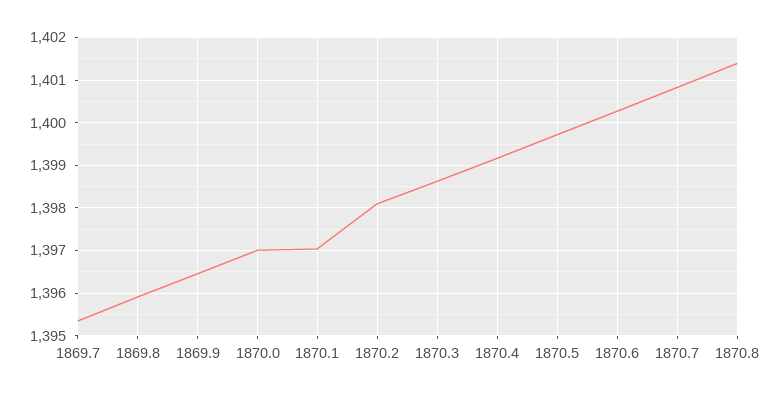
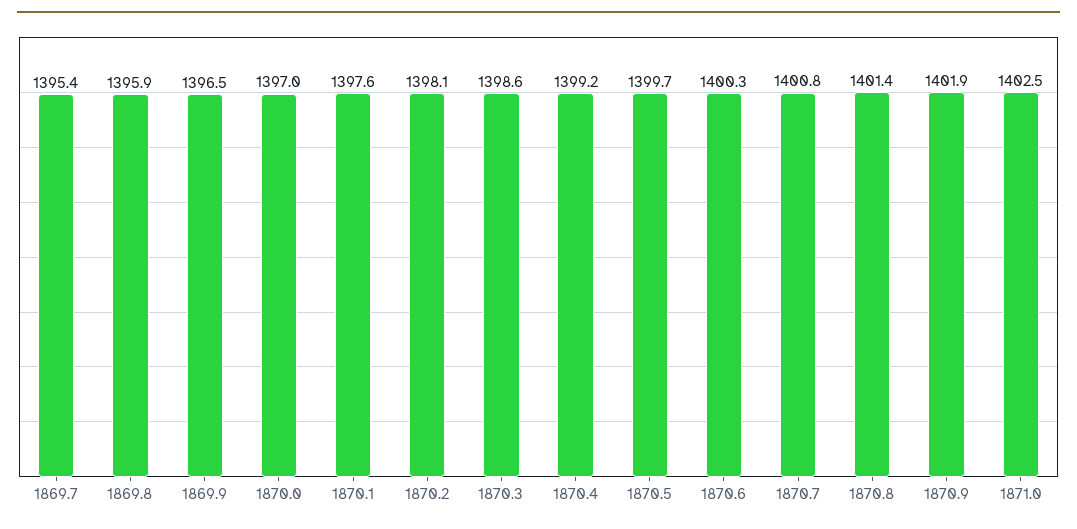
1870.1: 1397 -> 1397.6
1870.9: none -> 1401.9
1871.0: none -> 1402.5

